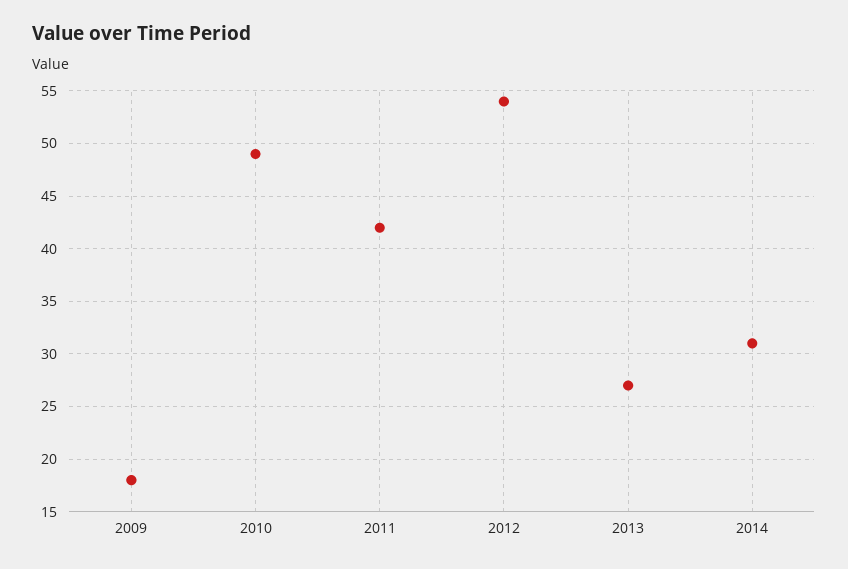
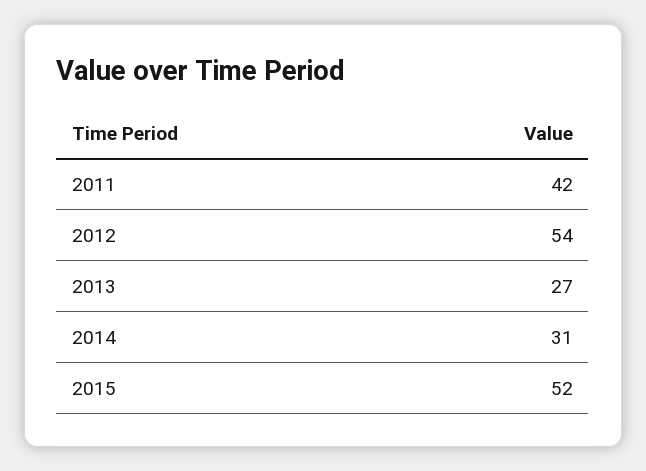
2009: 18 -> none
2010: 49 -> none
2015: none -> 52

